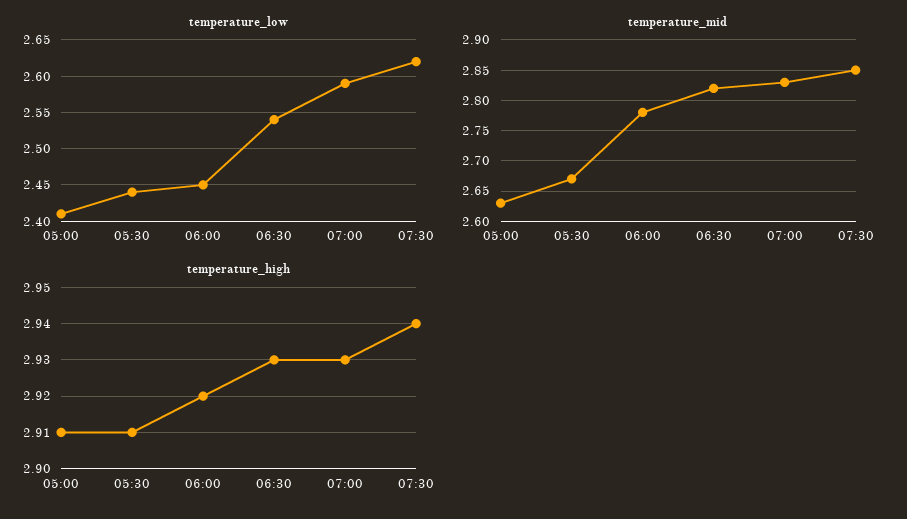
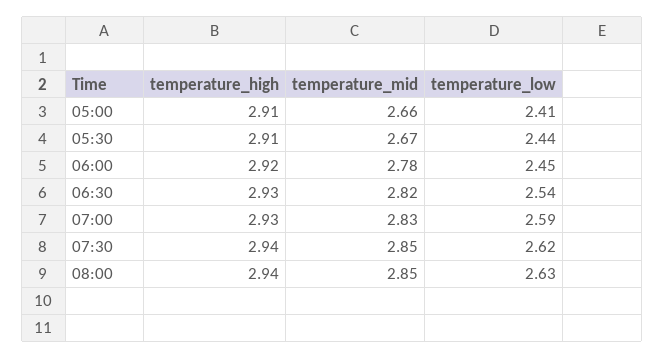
temperature_mid, 05:00: 2.63 -> 2.66
temperature_high, 08:00: none -> 2.94
temperature_mid, 08:00: none -> 2.85
temperature_low, 08:00: none -> 2.63

